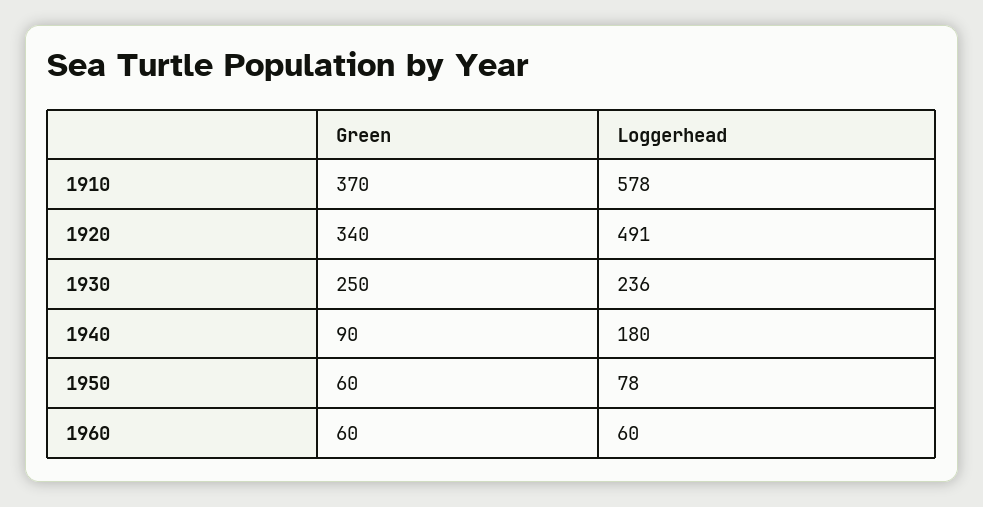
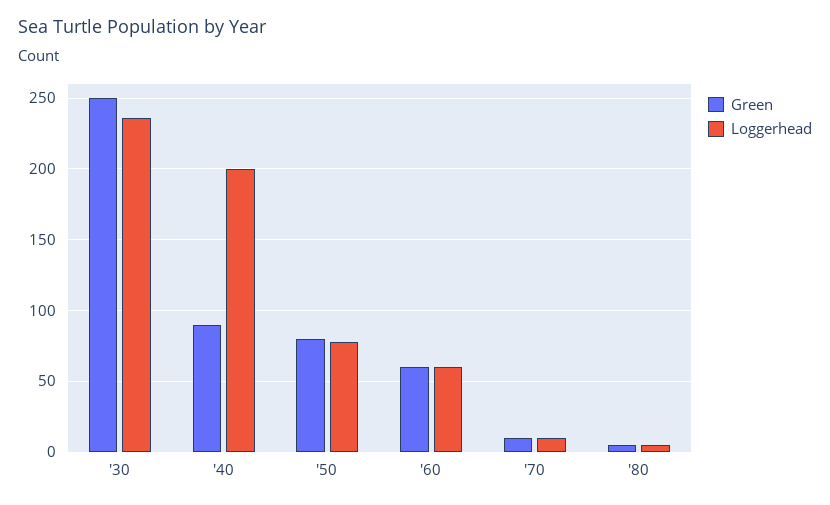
Green, 1910: 370 -> none
Loggerhead, 1910: 578 -> none
Green, 1920: 340 -> none
Loggerhead, 1920: 491 -> none
Loggerhead, 1940: 180 -> 200
Green, 1950: 60 -> 80
Green, '70: none -> 10
Loggerhead, '70: none -> 10
Green, '80: none -> 5
Loggerhead, '80: none -> 5

